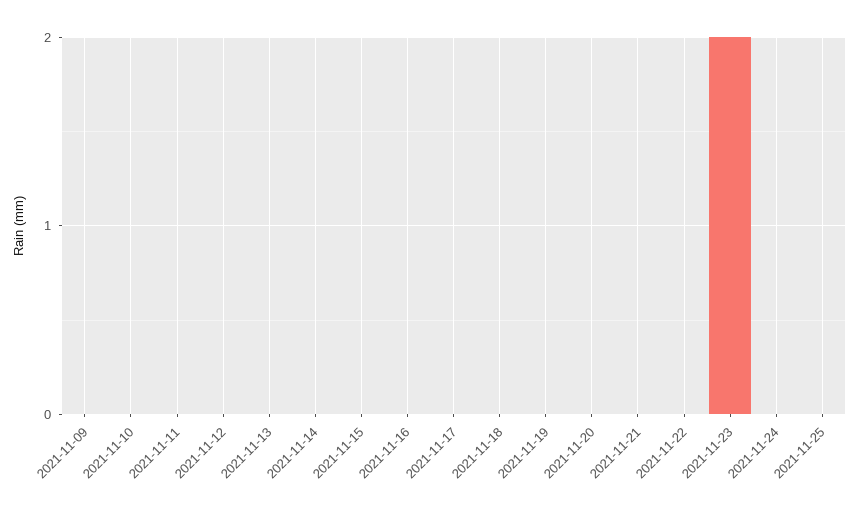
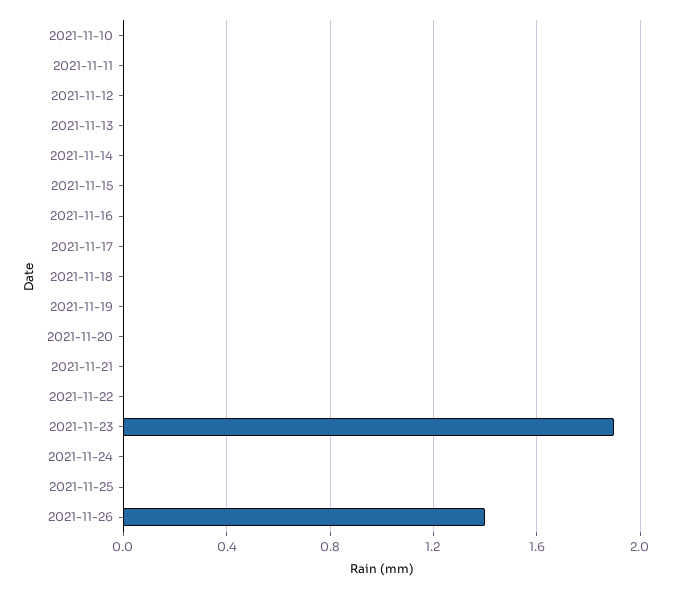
2021-11-09: 0 -> none
2021-11-23: 2 -> 1.9
2021-11-26: none -> 1.4

